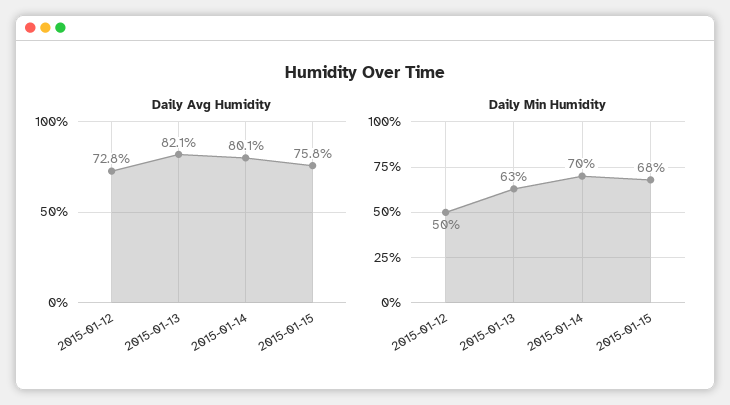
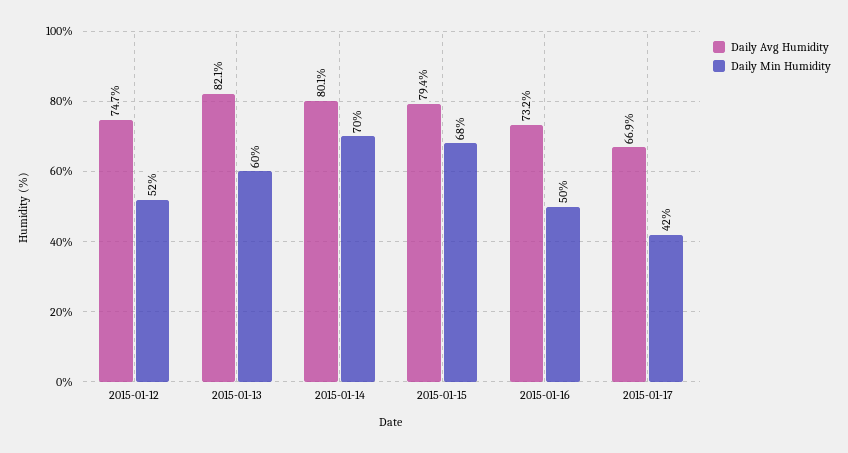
Daily Avg Humidity, 2015-01-12: 72.8 -> 74.7
Daily Avg Humidity, 2015-01-15: 75.8 -> 79.4
Daily Min Humidity, 2015-01-12: 50 -> 52
Daily Min Humidity, 2015-01-13: 63 -> 60
Daily Avg Humidity, 2015-01-16: none -> 73.2
Daily Min Humidity, 2015-01-16: none -> 50
Daily Avg Humidity, 2015-01-17: none -> 66.9
Daily Min Humidity, 2015-01-17: none -> 42

